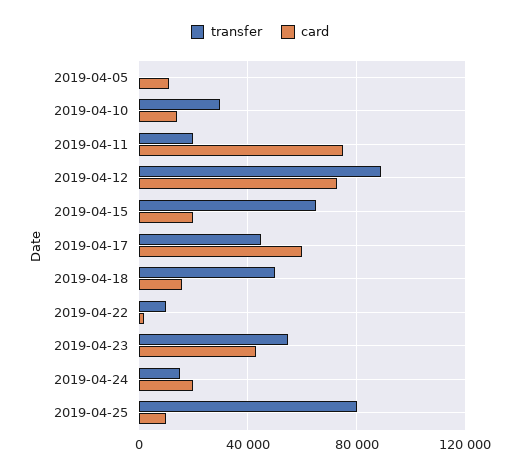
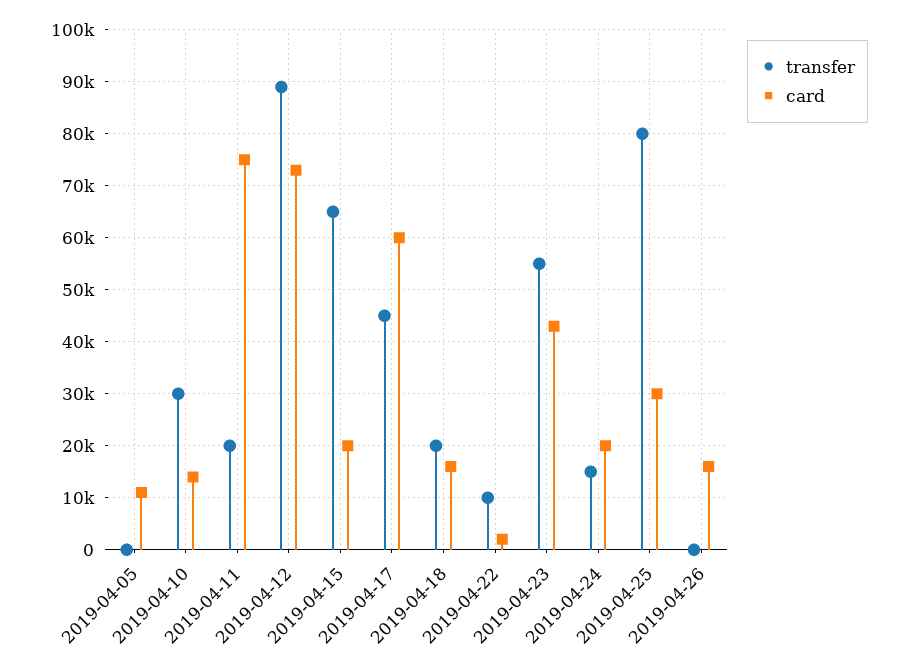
transfer, 2019-04-18: 50000 -> 20000
card, 2019-04-25: 10000 -> 30000
transfer, 2019-04-26: none -> 0
card, 2019-04-26: none -> 16000

